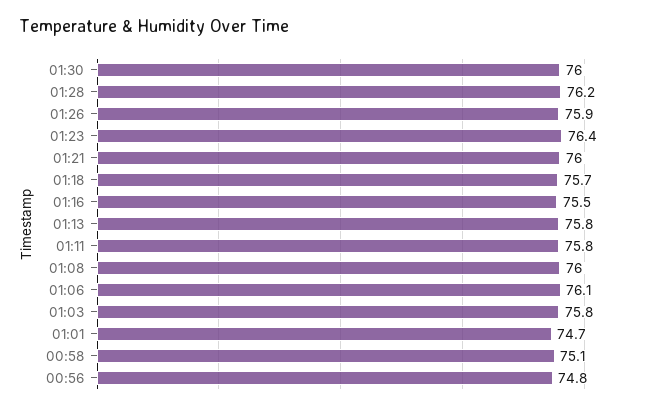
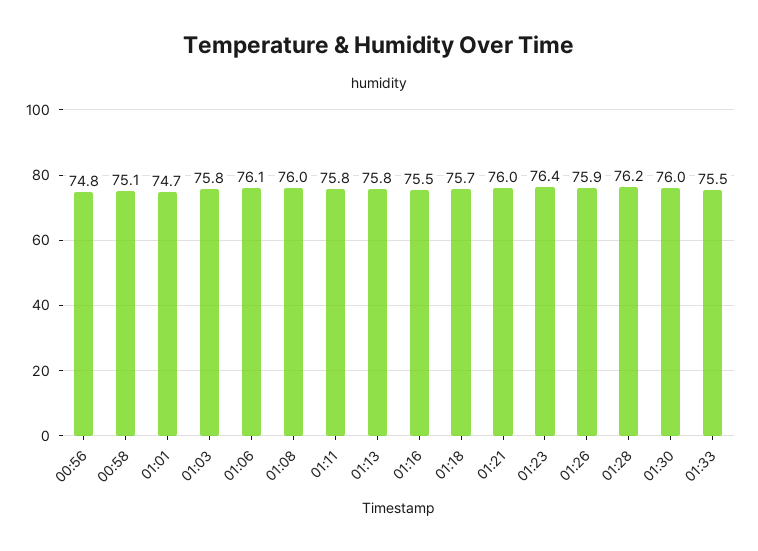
01:33: none -> 75.5

